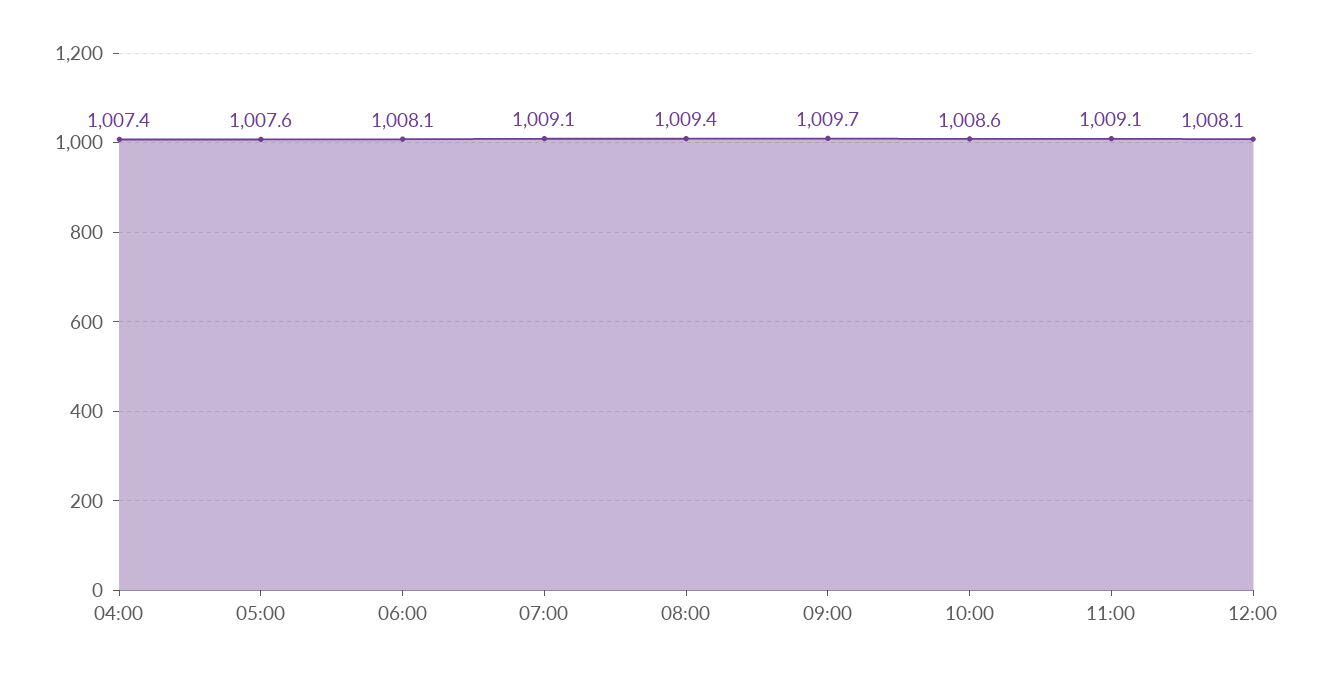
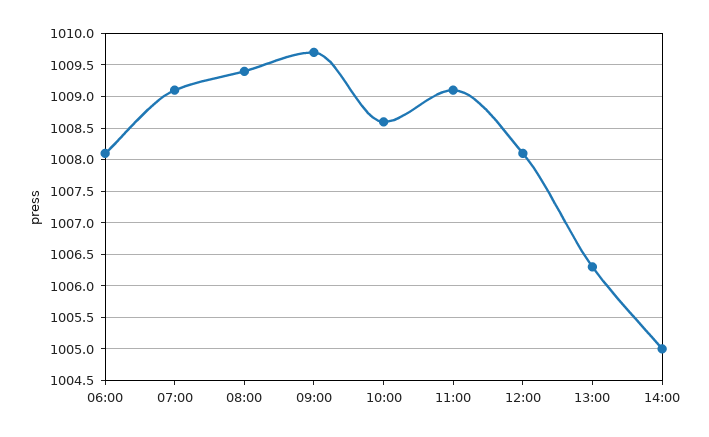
04:00: 1007.4 -> none
05:00: 1007.6 -> none
13:00: none -> 1006.3
14:00: none -> 1005

